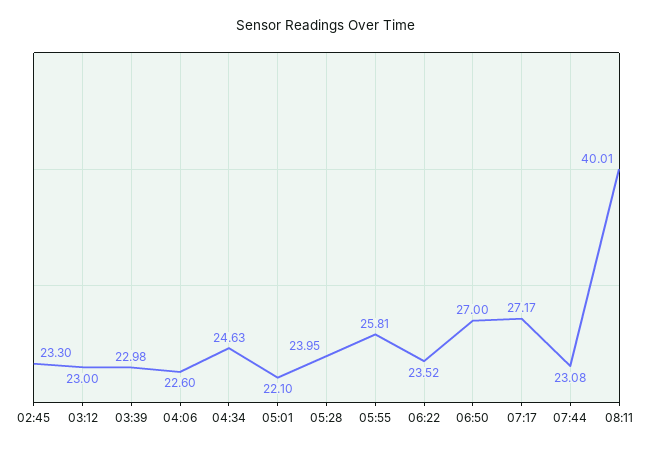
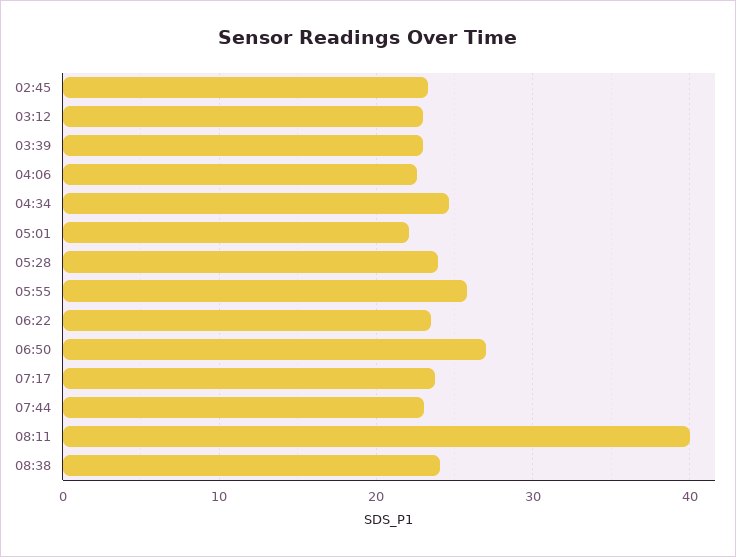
07:17: 27.17 -> 24
08:38: none -> 24

